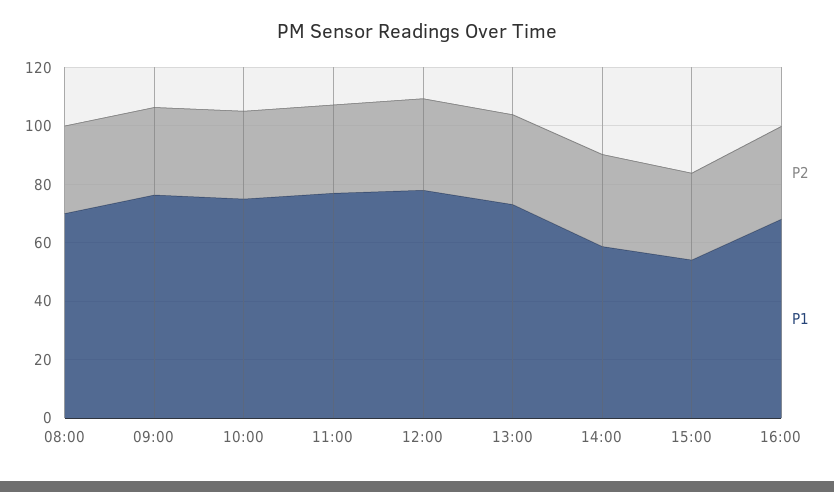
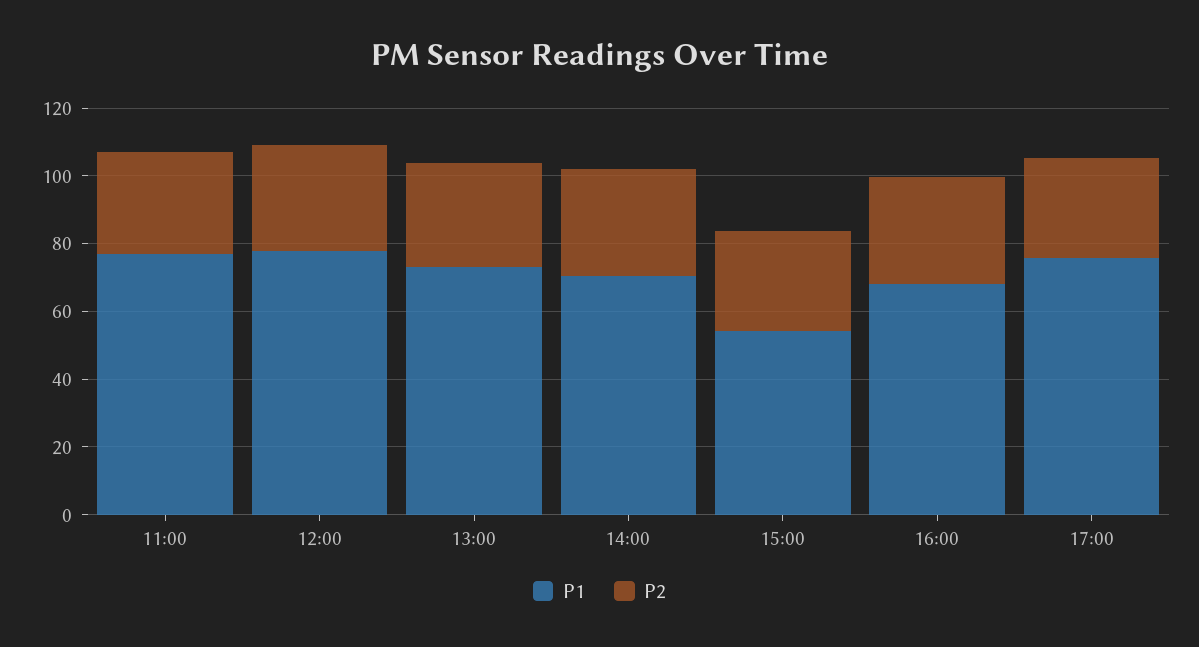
P2, 08:00: 30 -> none
P1, 08:00: 70 -> none
P2, 09:00: 30 -> none
P1, 09:00: 75 -> none
P2, 10:00: 30 -> none
P1, 10:00: 75 -> none
P1, 14:00: 60 -> 70
P1, 17:00: none -> 75
P2, 17:00: none -> 30

